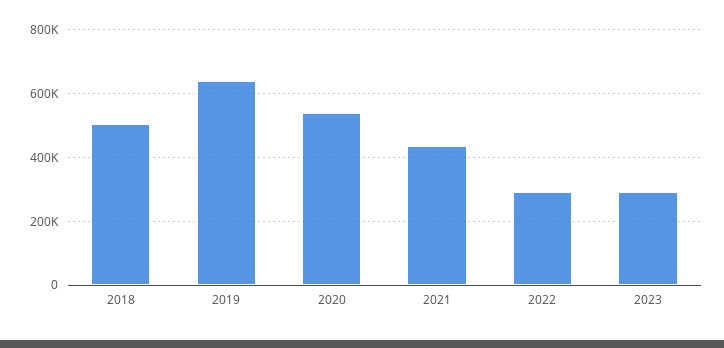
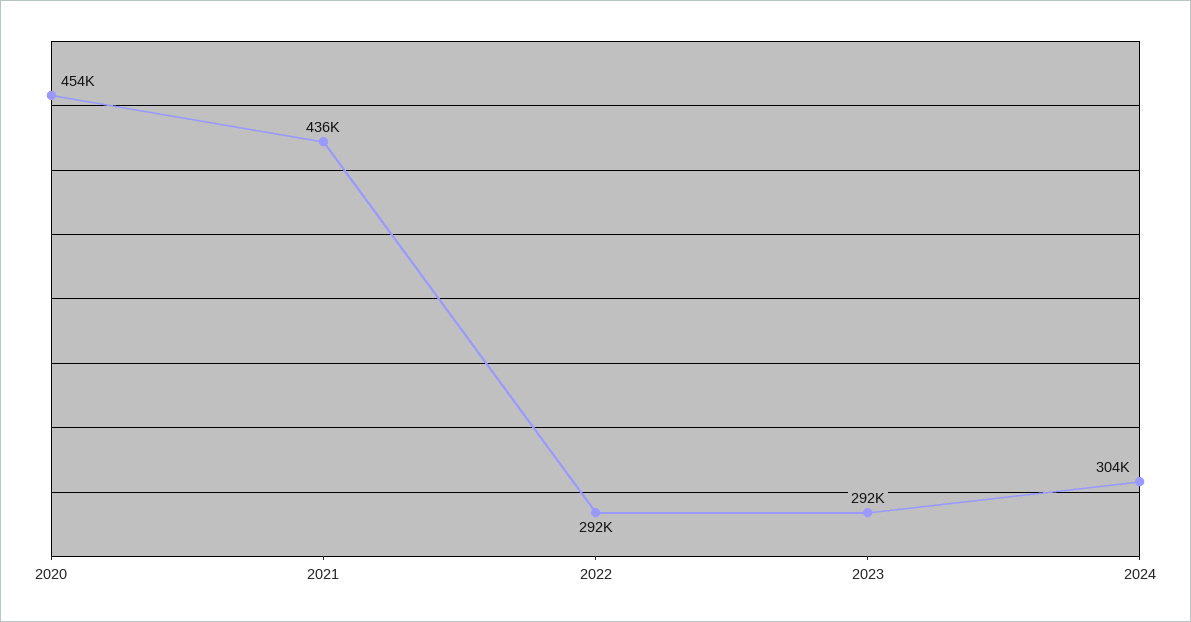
2018: 500000 -> none
2019: 640000 -> none
2020: 540000 -> 454000
2024: none -> 304000

